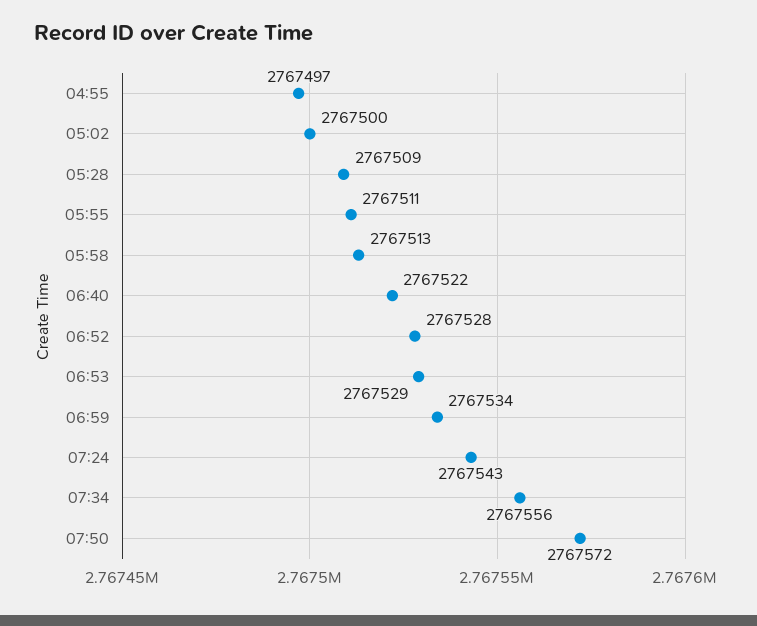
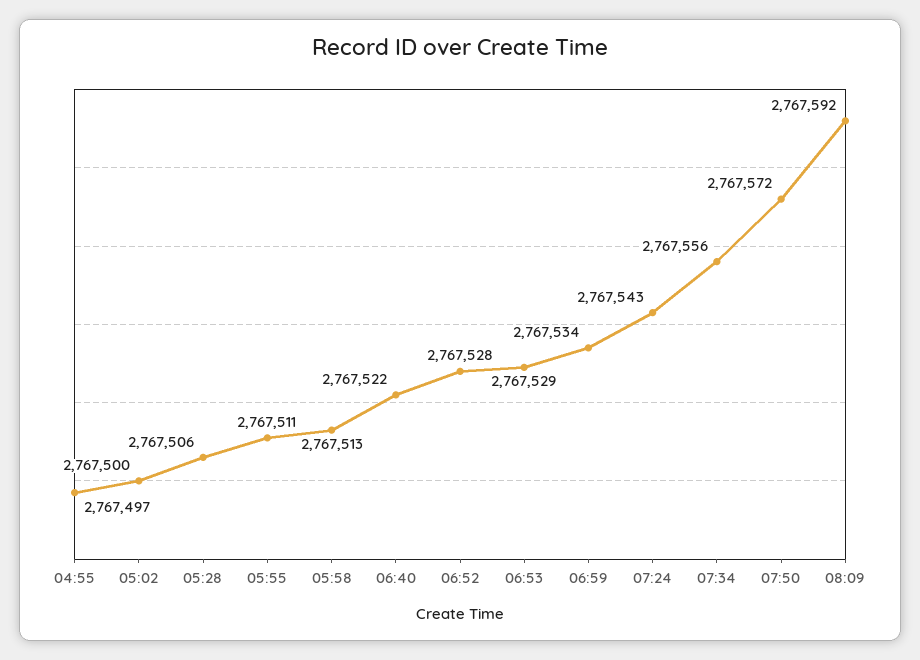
05:28: 2767509 -> 2767506
08:09: none -> 2767592

